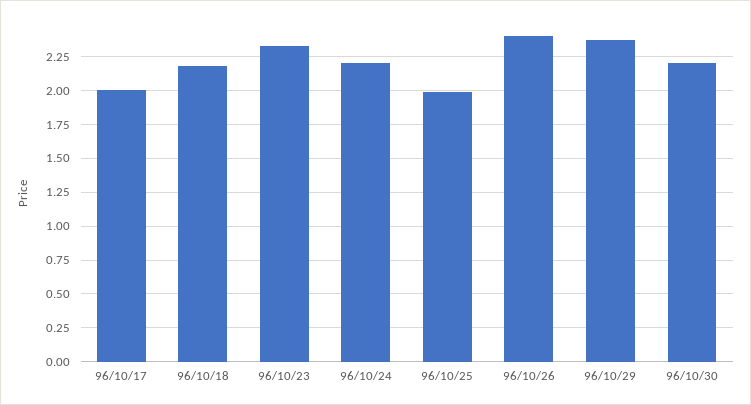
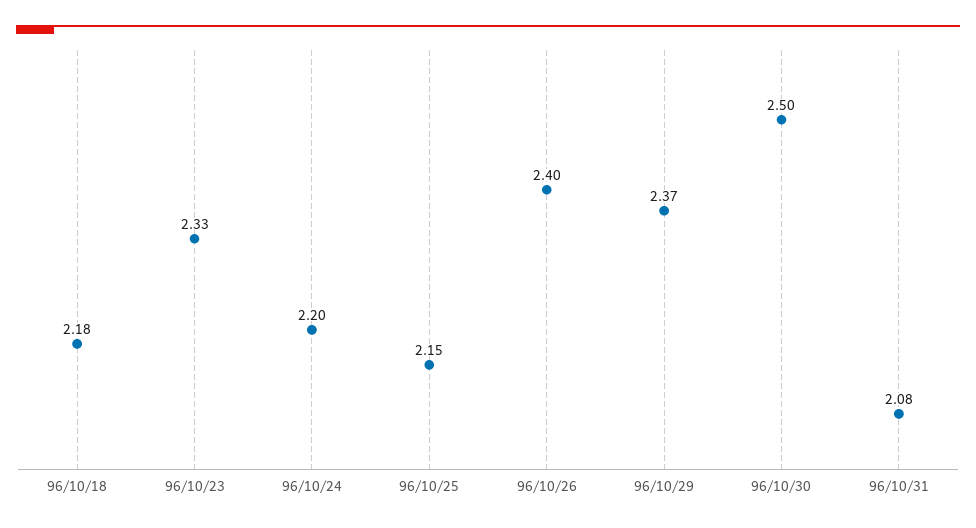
96/10/17: 2 -> none
96/10/25: 2 -> 2.15
96/10/30: 2.2 -> 2.5
96/10/31: none -> 2.08

